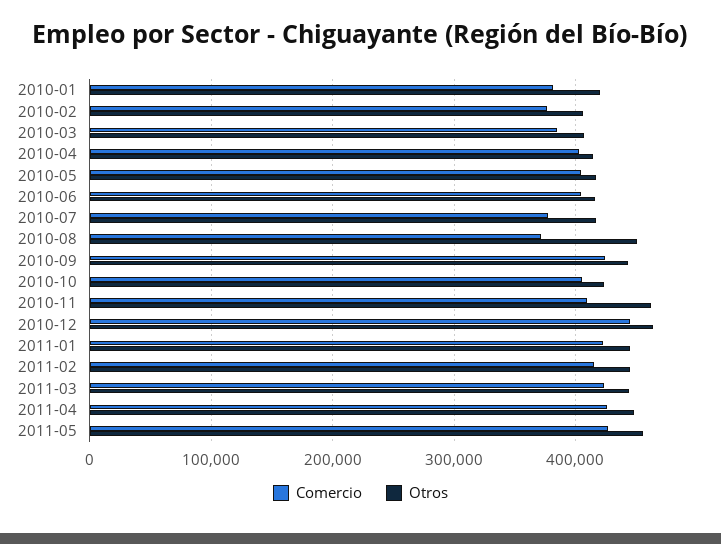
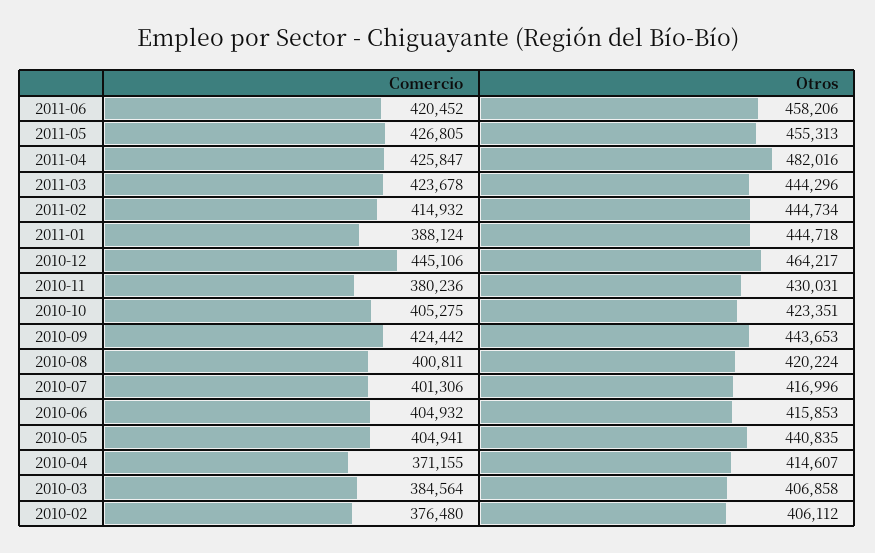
Comercio, 2010-01: 380000 -> none
Otros, 2010-01: 420000 -> none
Comercio, 2010-04: 400000 -> 371155
Otros, 2010-05: 420000 -> 440835
Comercio, 2010-07: 380000 -> 401306
Comercio, 2010-08: 370000 -> 400811
Otros, 2010-08: 450000 -> 420224
Comercio, 2010-11: 410000 -> 380236
Otros, 2010-11: 460000 -> 430031
Comercio, 2011-01: 420000 -> 388124
Otros, 2011-04: 450000 -> 482016
Comercio, 2011-06: none -> 420452
Otros, 2011-06: none -> 458206

